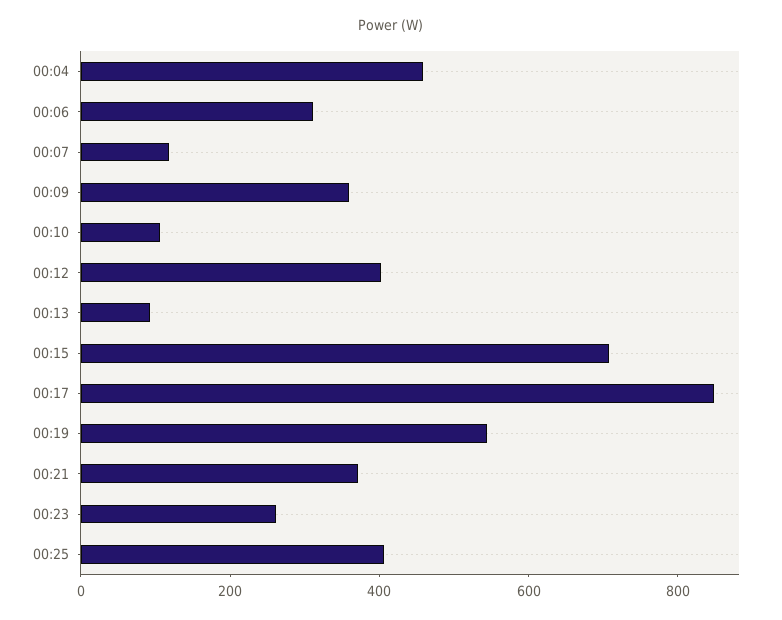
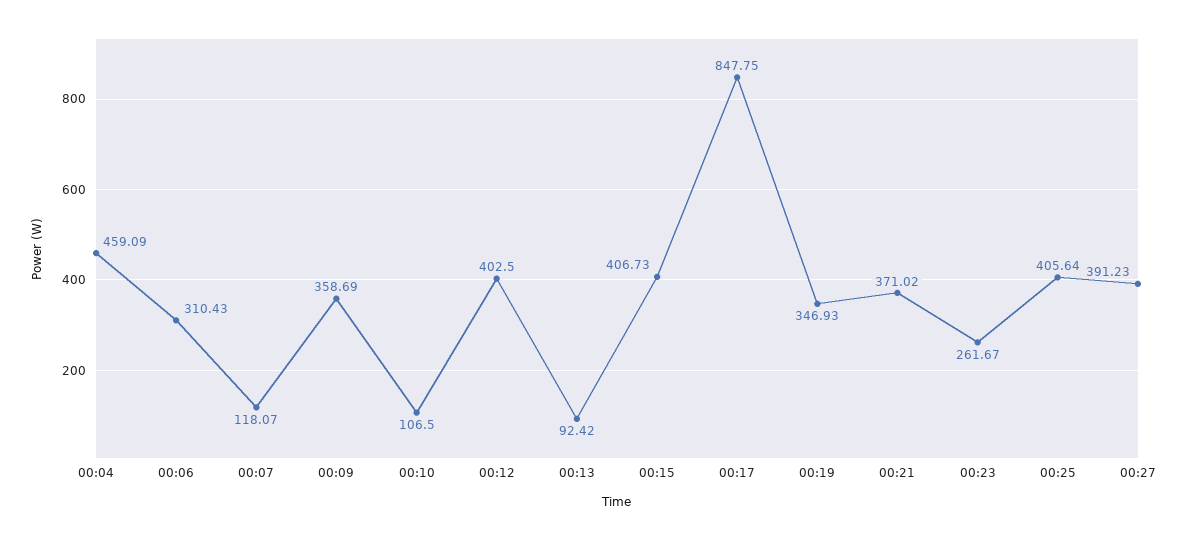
00:15: 700 -> 406.73
00:19: 550 -> 346.93
00:27: none -> 391.23

